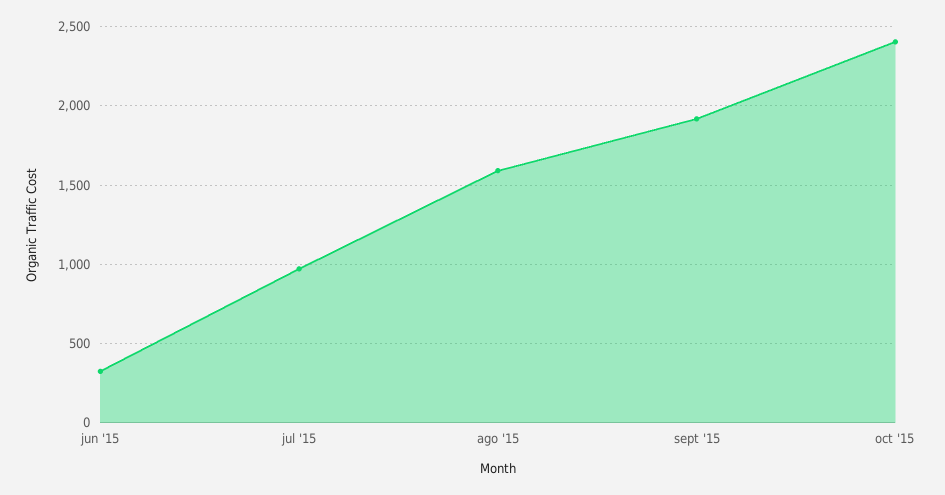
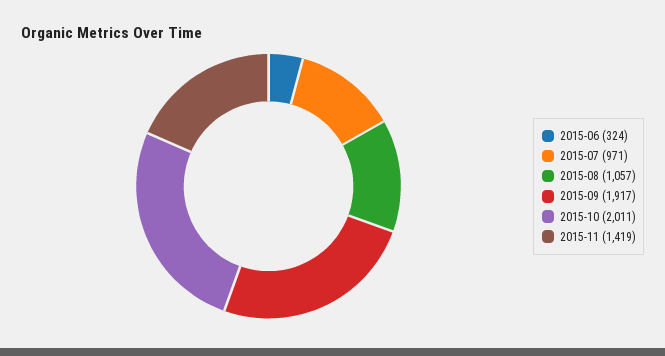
ago '15: 1600 -> 1057
oct '15: 2400 -> 2011
2015-11: none -> 1419

